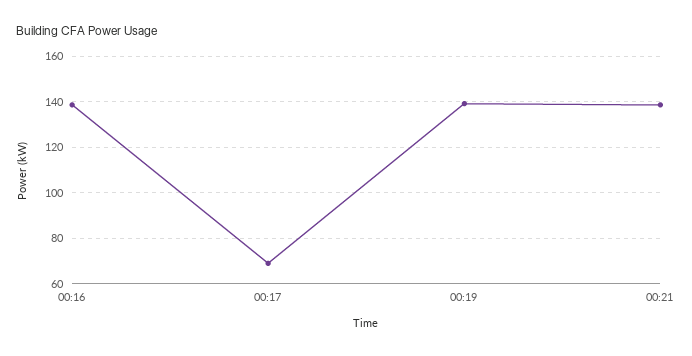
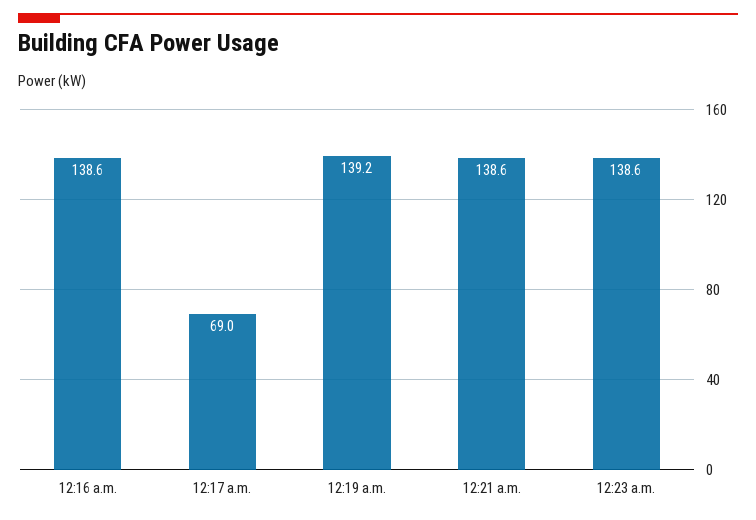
12:23 a.m.: none -> 138.6

